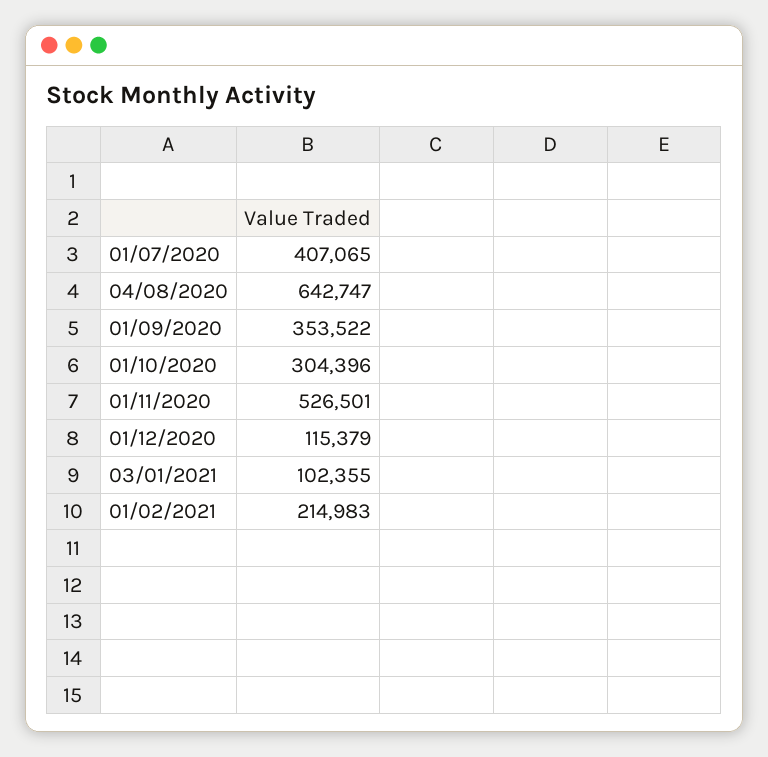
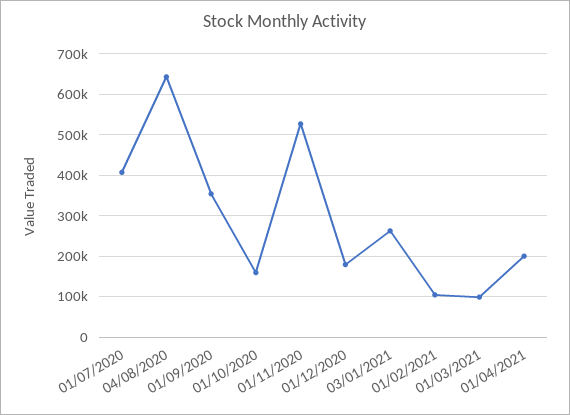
01/10/2020: 304396 -> 160000
01/12/2020: 115379 -> 180000
03/01/2021: 102355 -> 260000
01/02/2021: 214983 -> 100000
01/03/2021: none -> 100000
01/04/2021: none -> 200000

